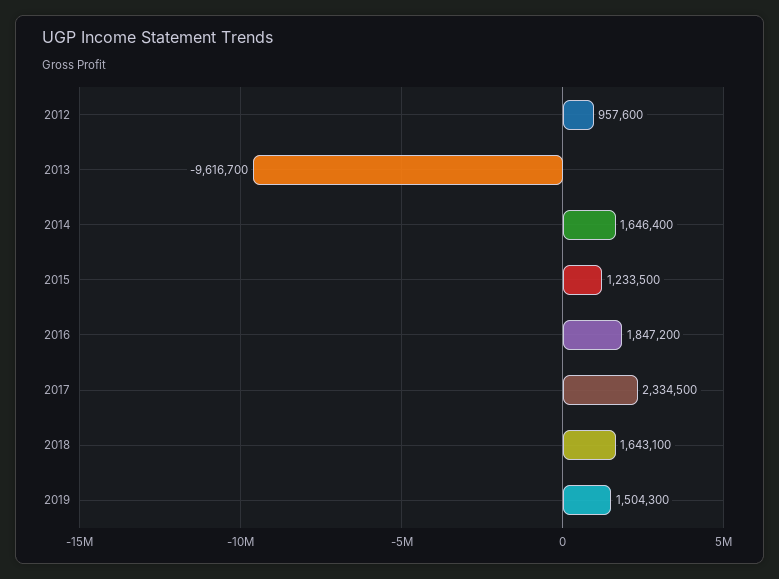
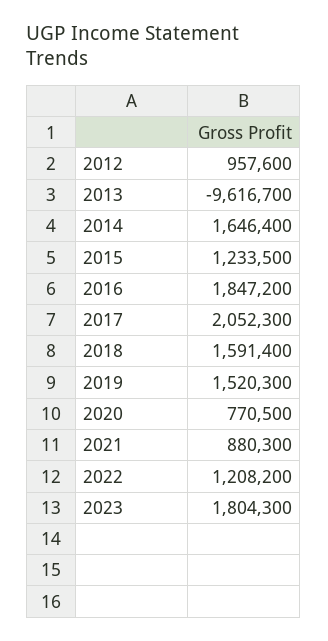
2017: 2334500 -> 2052300
2018: 1643100 -> 1591400
2019: 1504300 -> 1520300
2020: none -> 770500
2021: none -> 880300
2022: none -> 1208200
2023: none -> 1804300

